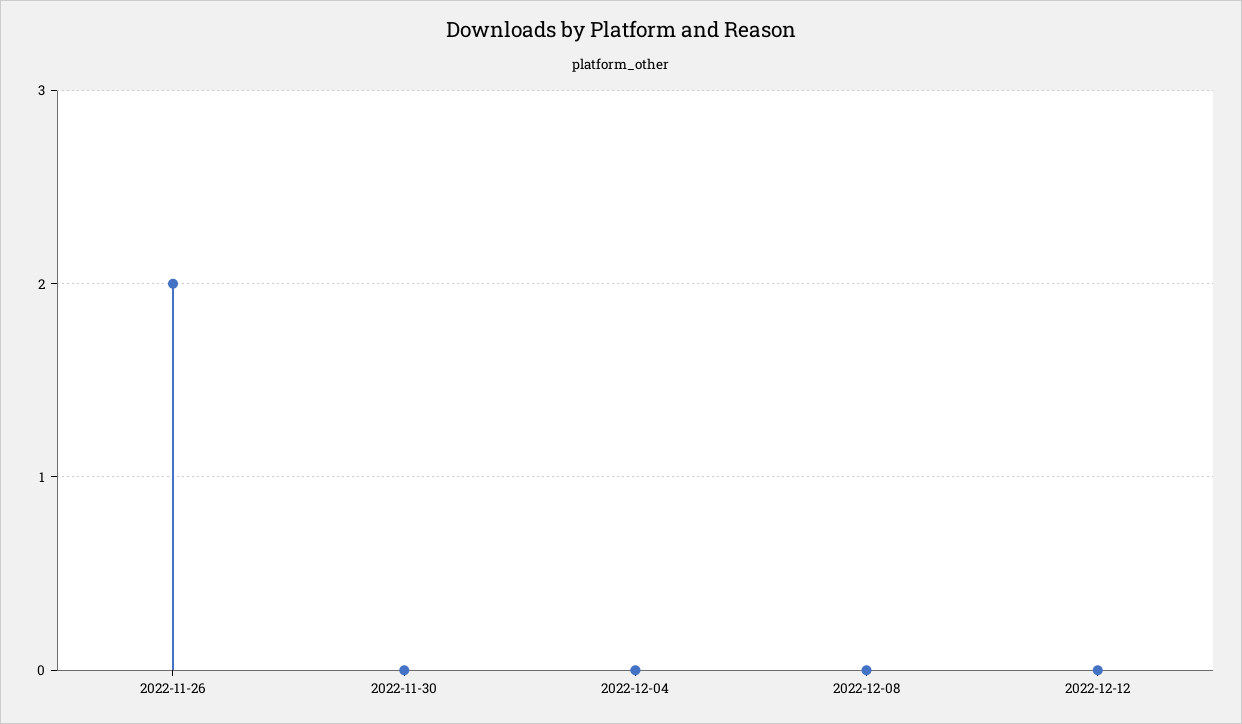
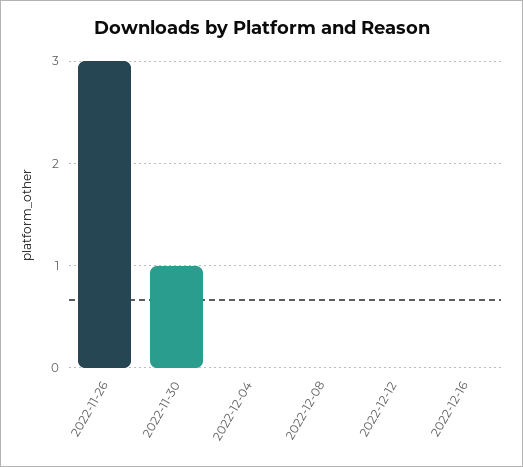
2022-11-26: 2 -> 3
2022-11-30: 0 -> 1
2022-12-16: none -> 0

